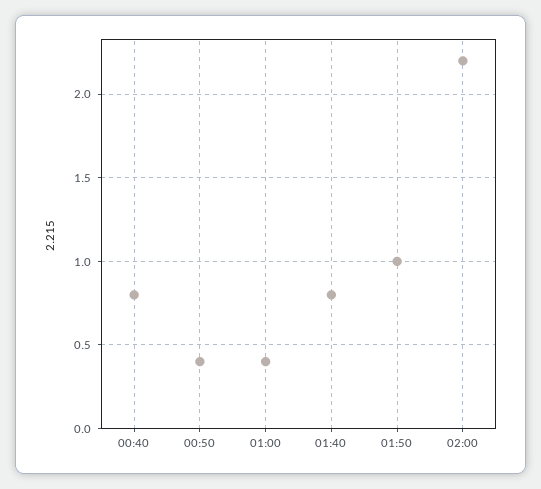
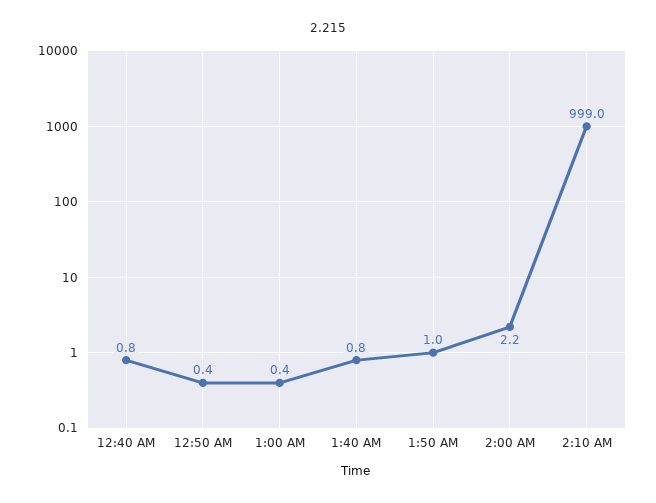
2:10 AM: none -> 999

